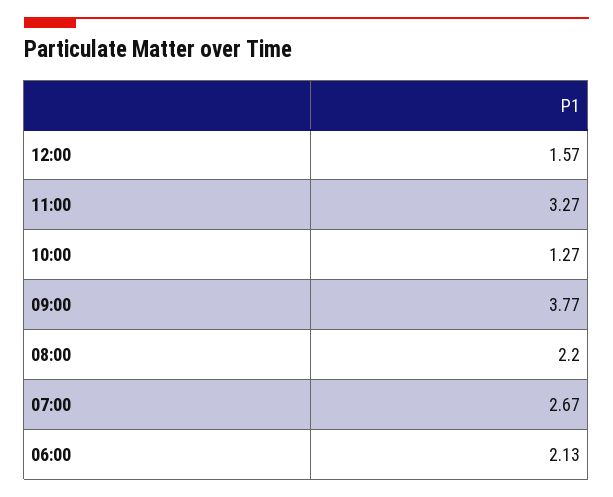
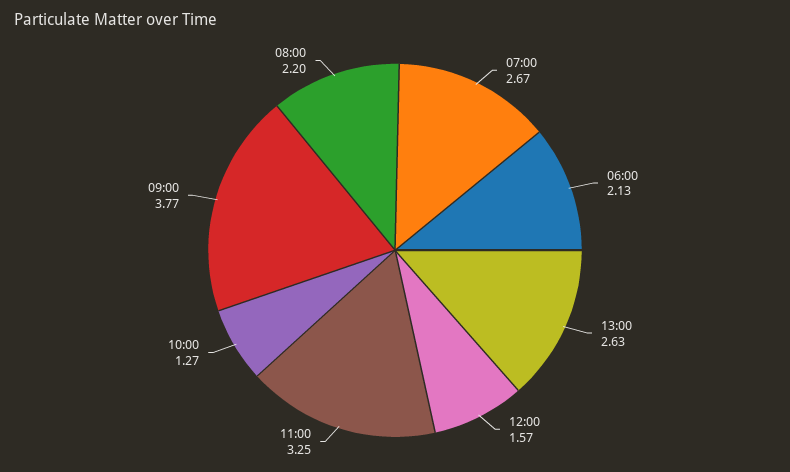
11:00: 3.27 -> 3.25
13:00: none -> 2.63

